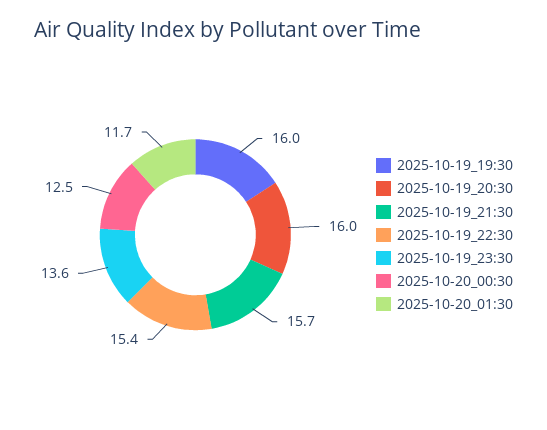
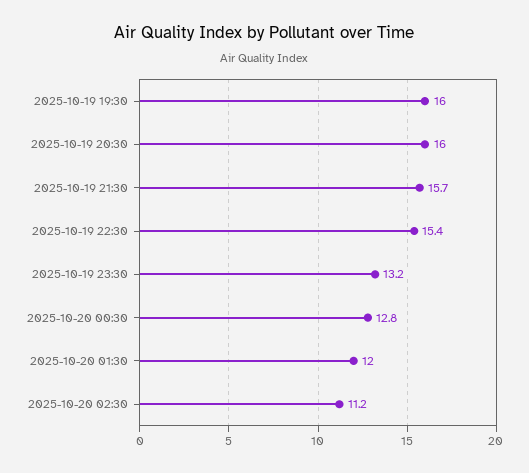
2025-10-19_23:30: 13.6 -> 13.2
2025-10-20_00:30: 12.5 -> 12.8
2025-10-20_01:30: 11.7 -> 12
2025-10-20 02:30: none -> 11.2

